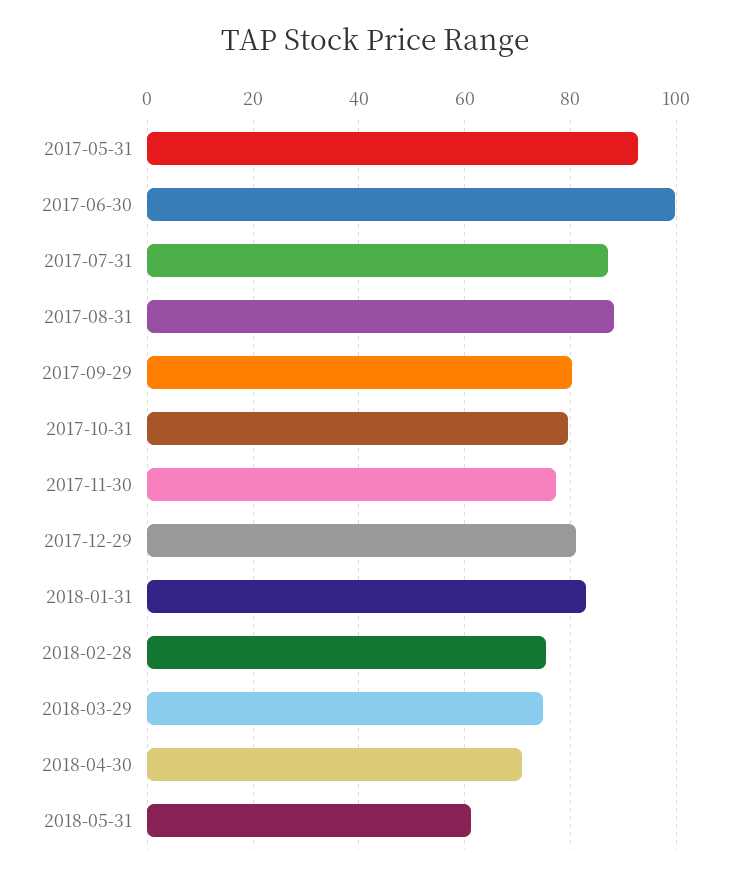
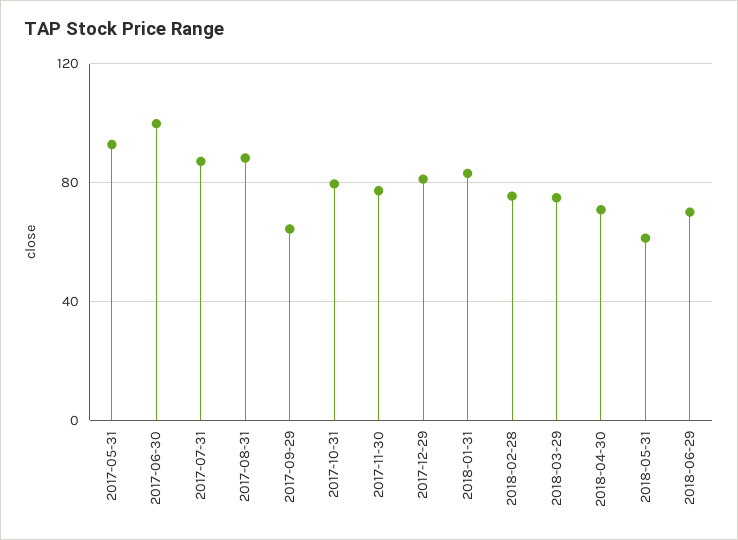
2017-09-29: 80 -> 65
2018-06-29: none -> 70

